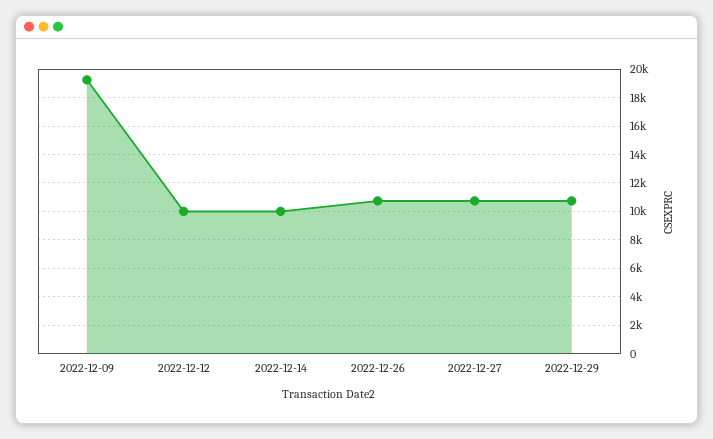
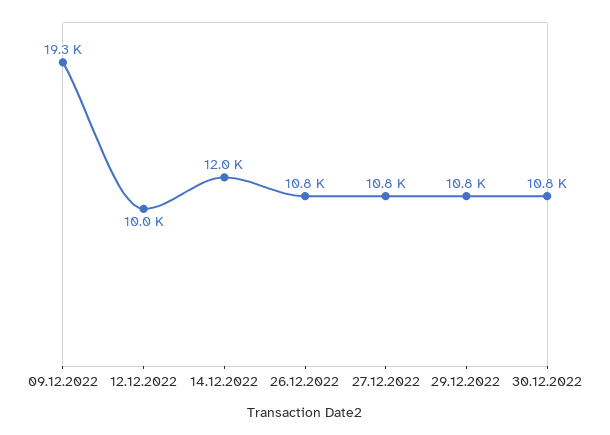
2022-12-14: 10000 -> 12000
30.12.2022: none -> 10800

